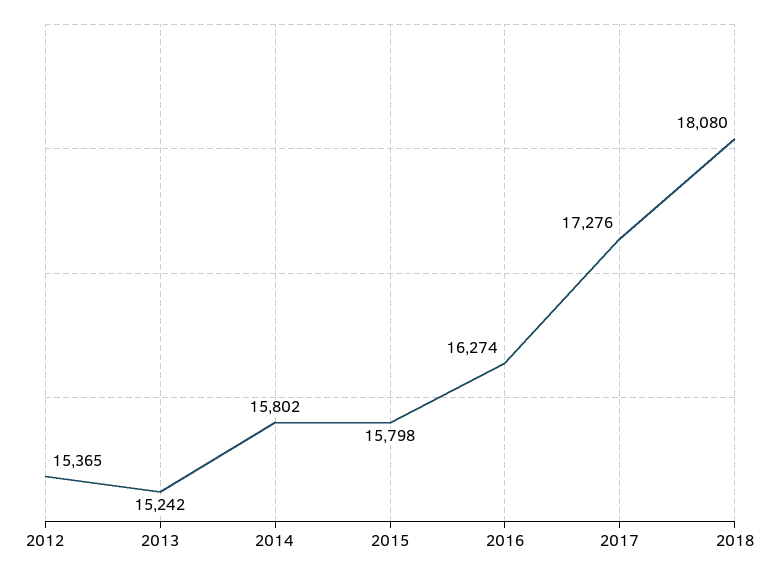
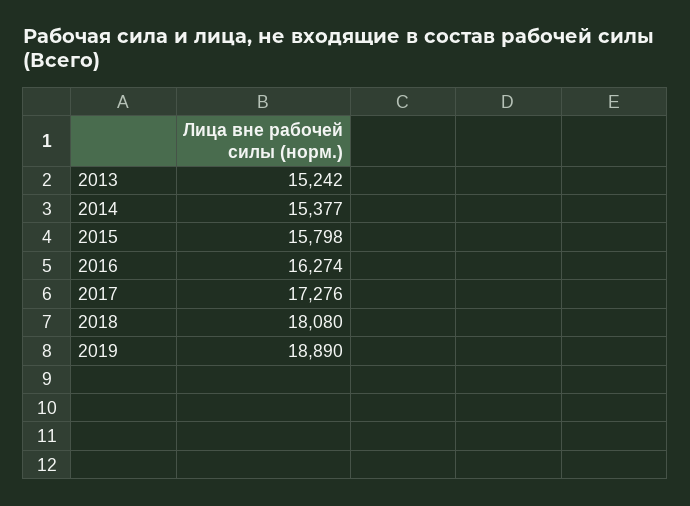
2012: 15365 -> none
2014: 15802 -> 15377
2019: none -> 18890

